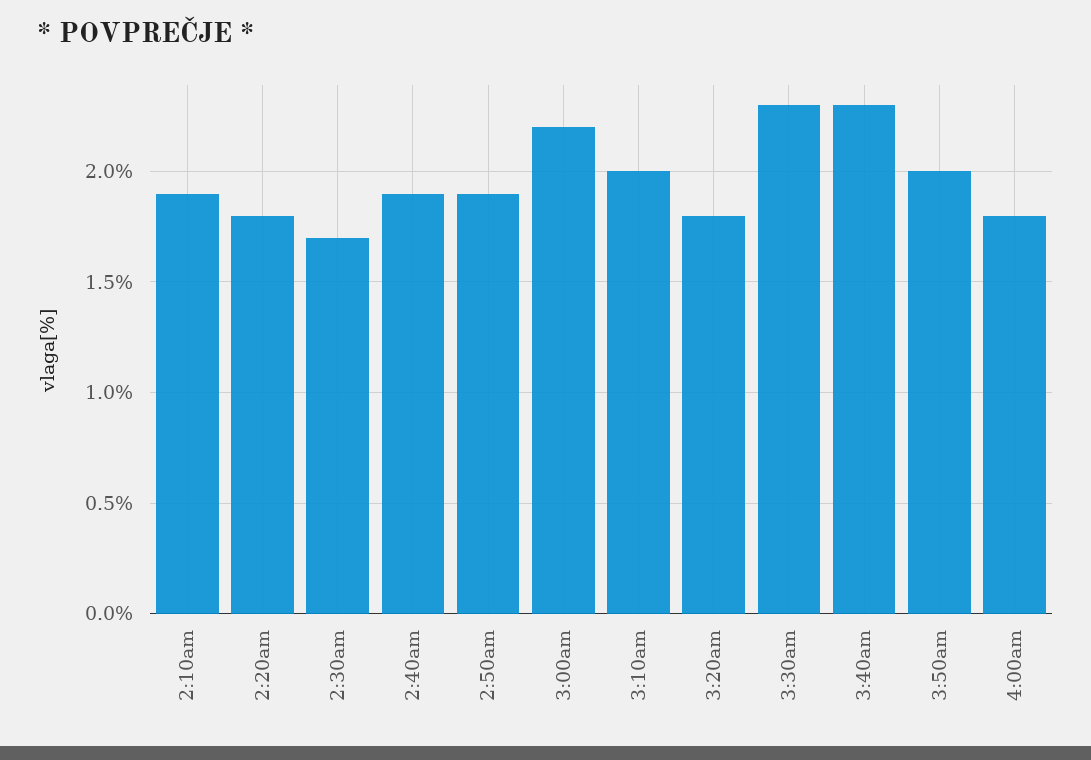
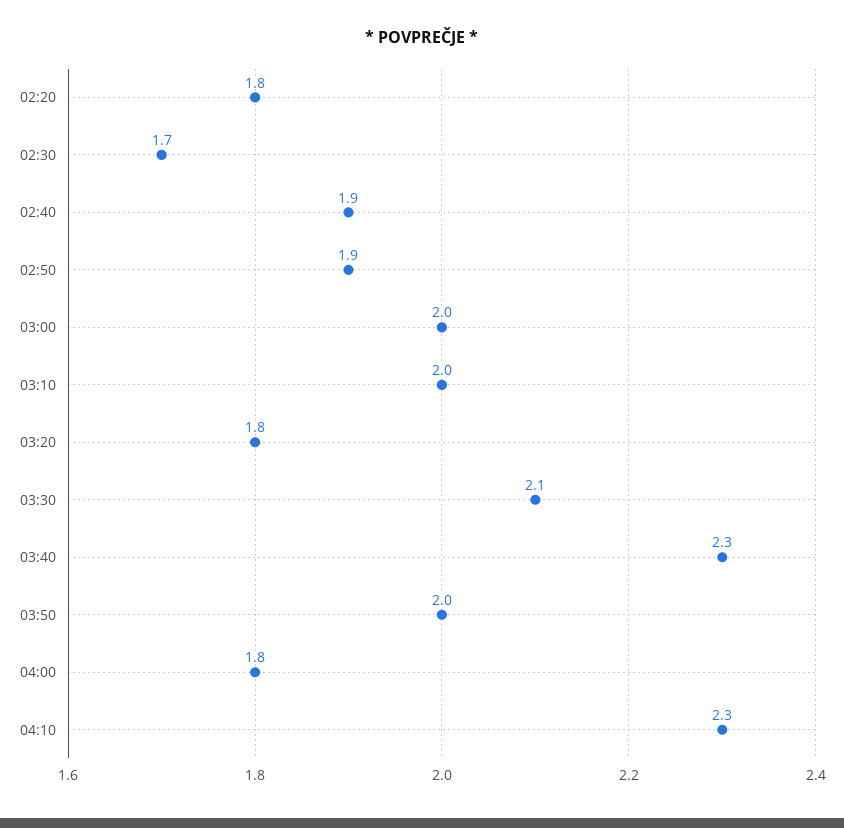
2:10am: 1.9 -> none
3:00am: 2.2 -> 2
3:30am: 2.3 -> 2.1
04:10: none -> 2.3

